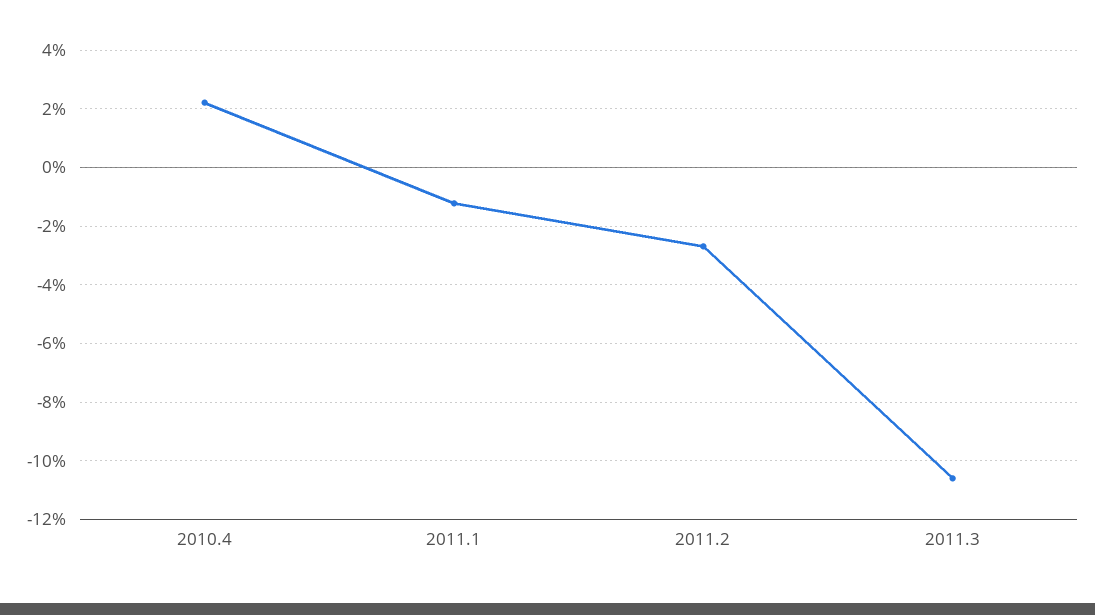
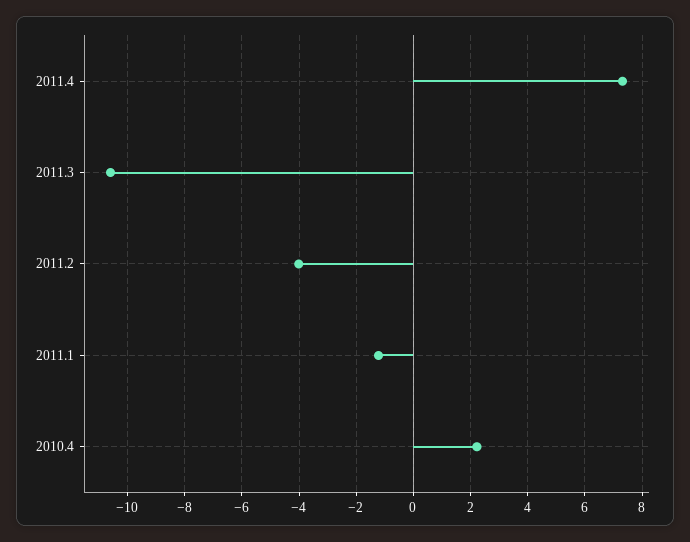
2011.2: -2.75 -> -4
2011.4: none -> 7.25

